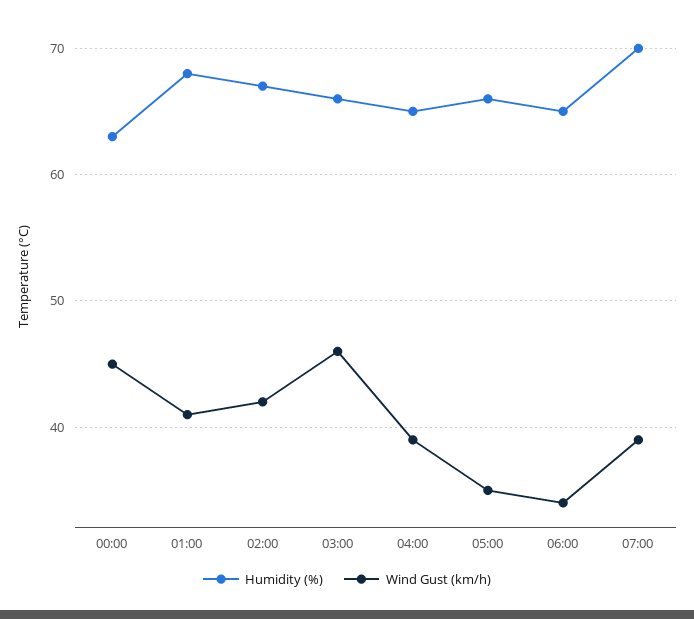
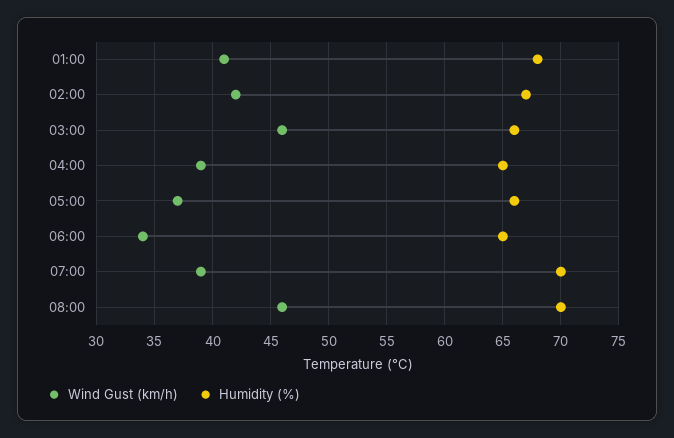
Humidity (%), 00:00: 63 -> none
Wind Gust (km/h), 00:00: 45 -> none
Wind Gust (km/h), 05:00: 35 -> 37
Wind Gust (km/h), 08:00: none -> 46
Humidity (%), 08:00: none -> 70

